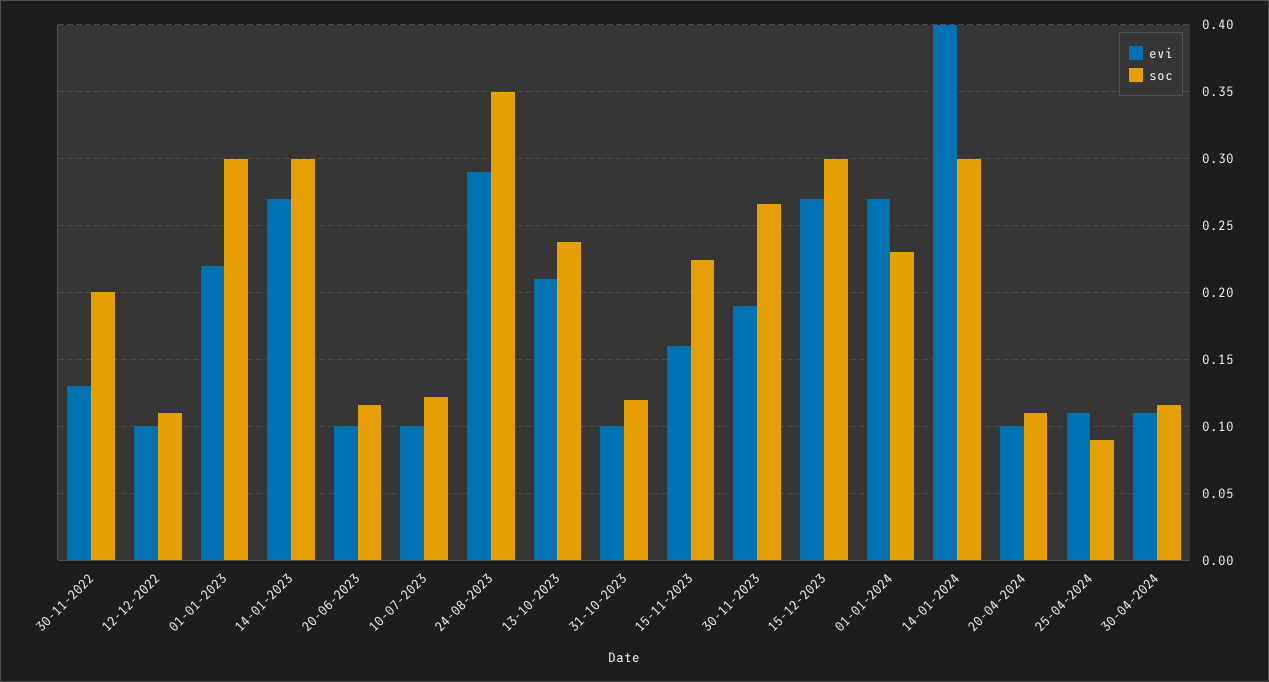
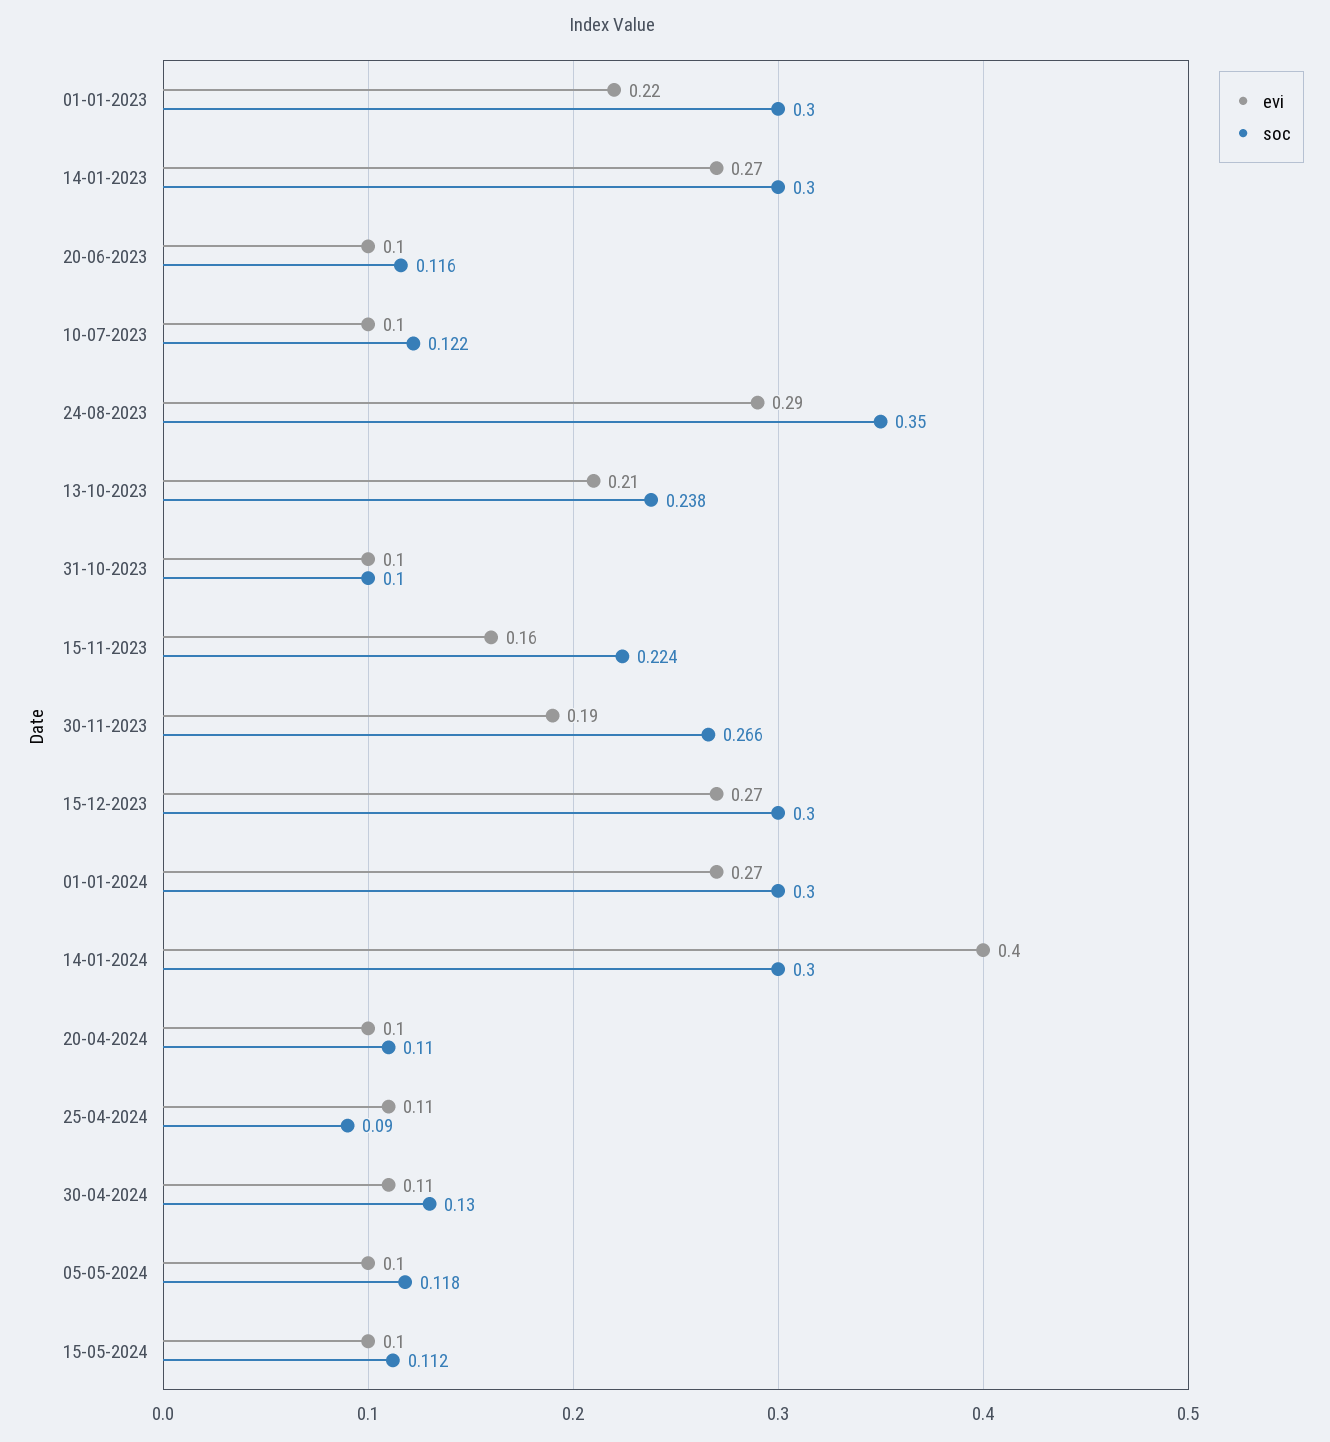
evi, 30-11-2022: 0.13 -> none
soc, 30-11-2022: 0.2 -> none
evi, 12-12-2022: 0.1 -> none
soc, 12-12-2022: 0.11 -> none
soc, 31-10-2023: 0.12 -> 0.1
soc, 01-01-2024: 0.23 -> 0.3
soc, 30-04-2024: 0.115 -> 0.13
evi, 05-05-2024: none -> 0.1
soc, 05-05-2024: none -> 0.118
evi, 15-05-2024: none -> 0.1
soc, 15-05-2024: none -> 0.112

